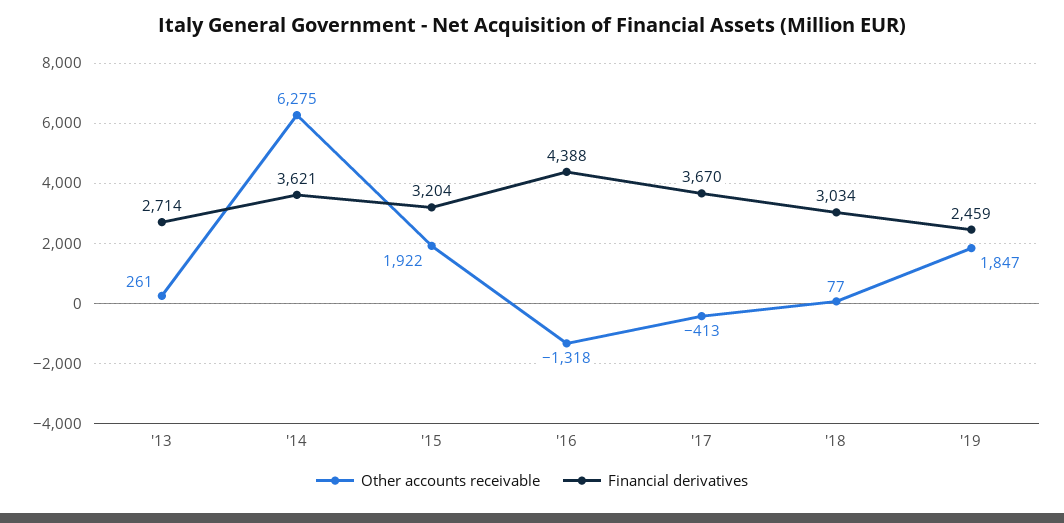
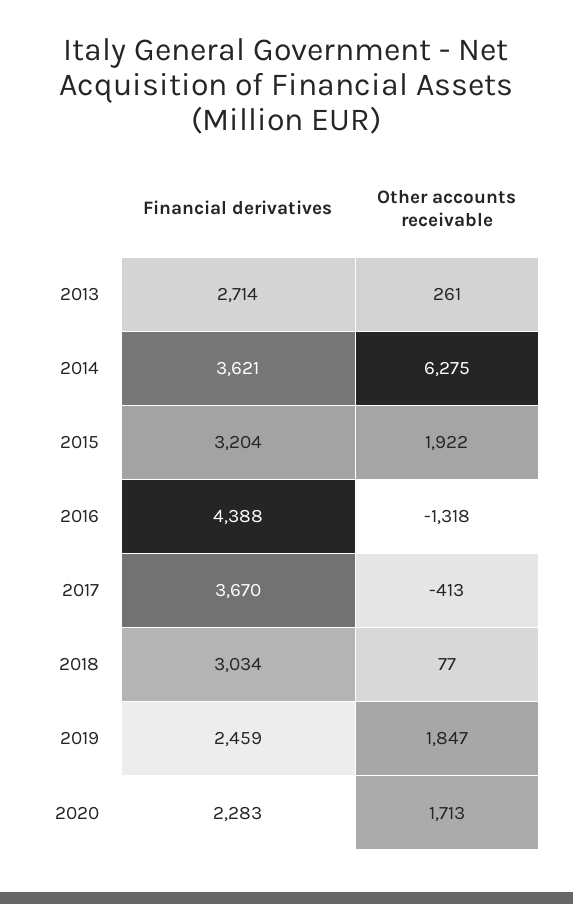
Financial derivatives, 2020: none -> 2283
Other accounts receivable, 2020: none -> 1713

